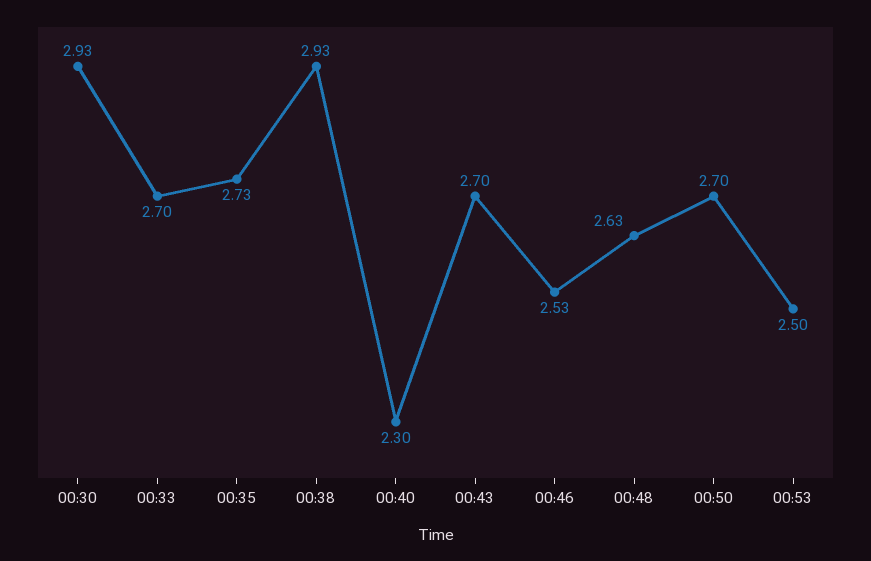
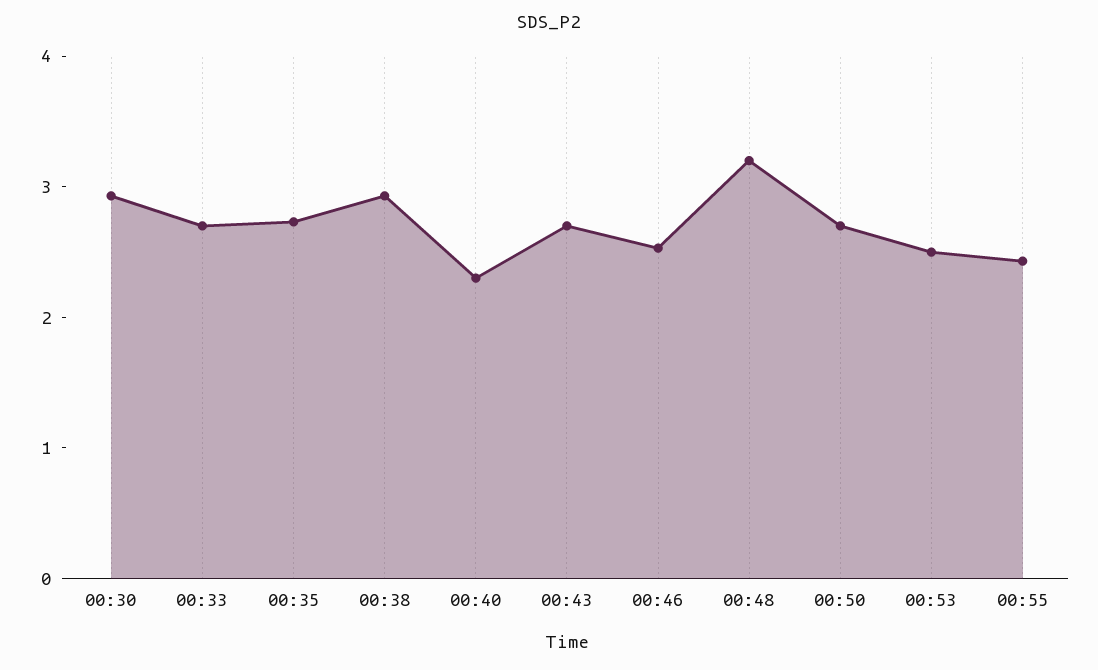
00:48: 2.63 -> 3.2
00:55: none -> 2.4

